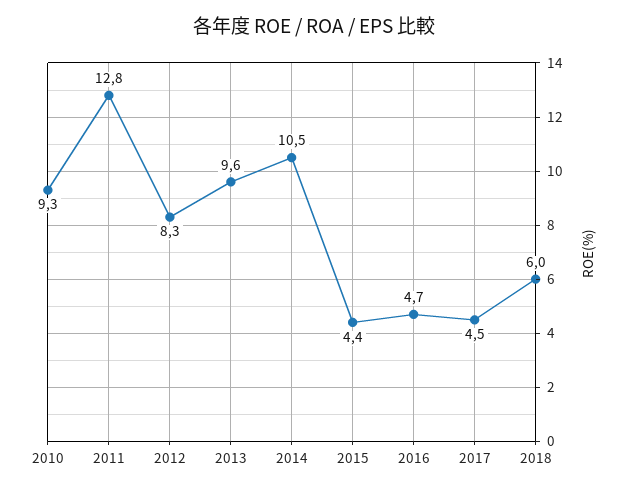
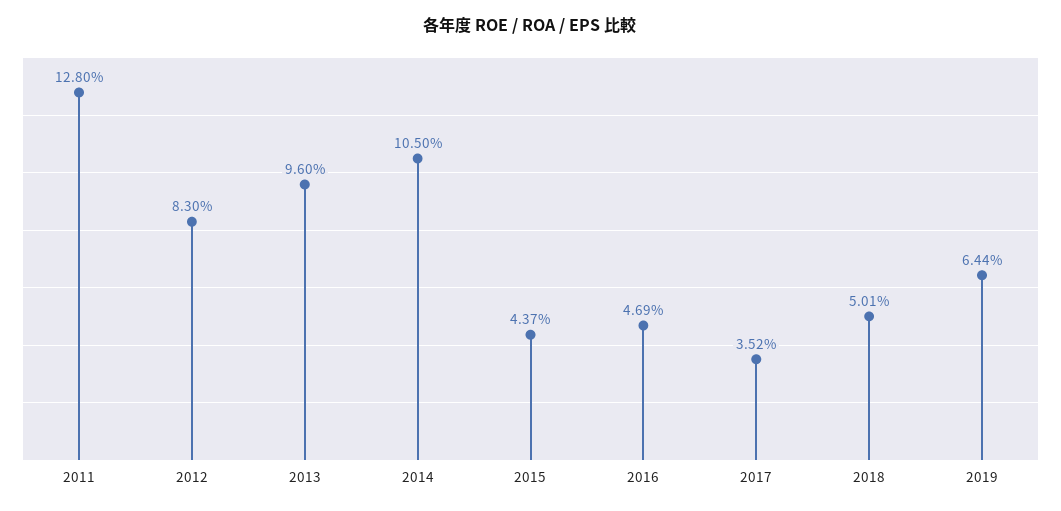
2010: 9.3 -> none
2017: 4.5 -> 3.52
2018: 6 -> 5.01
2019: none -> 6.44

